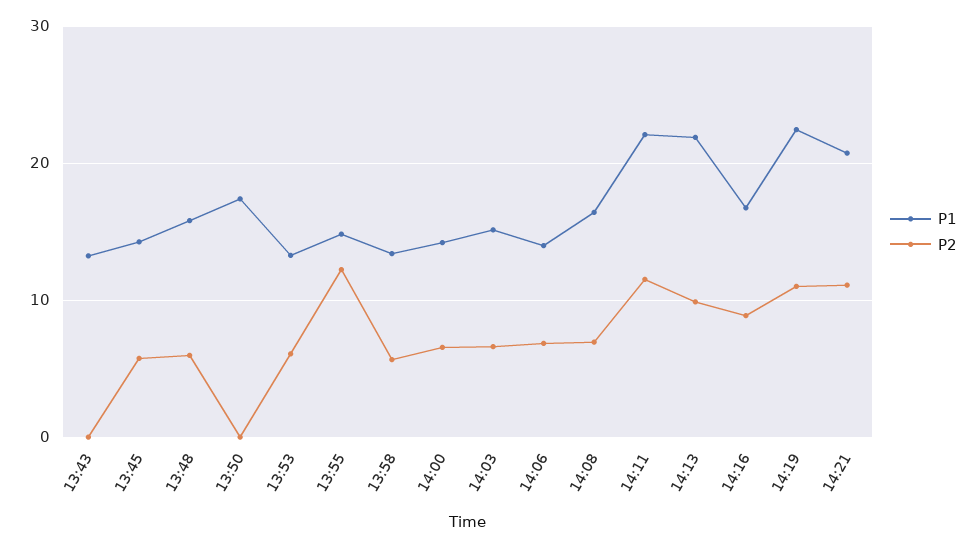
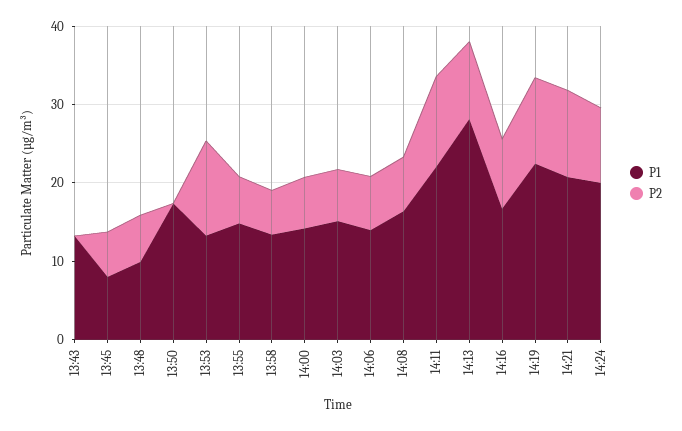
P1, 13:45: 14 -> 8
P1, 13:48: 16 -> 10
P2, 13:53: 6 -> 12
P2, 13:55: 12 -> 6
P1, 14:13: 22 -> 28
P1, 14:24: none -> 20
P2, 14:24: none -> 10

